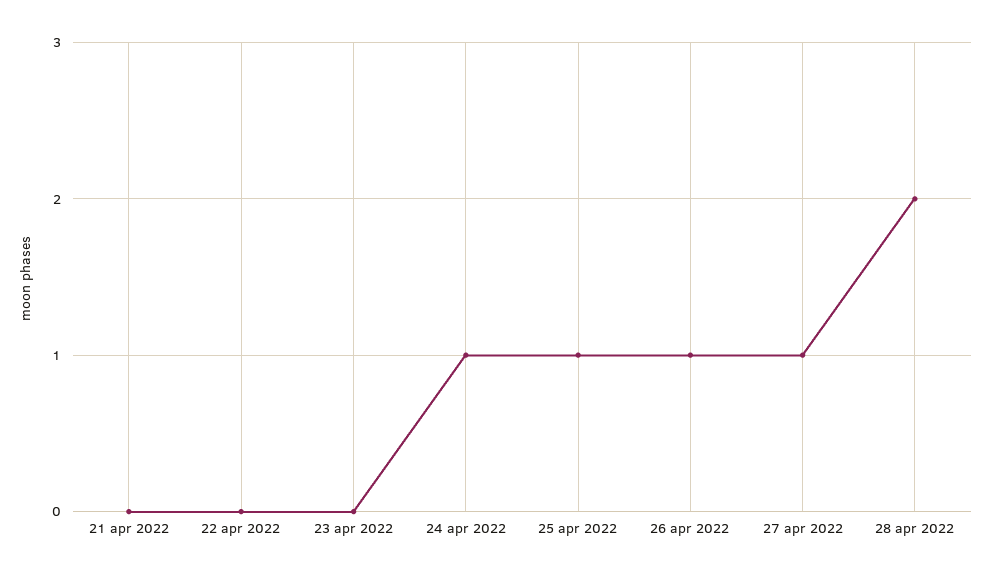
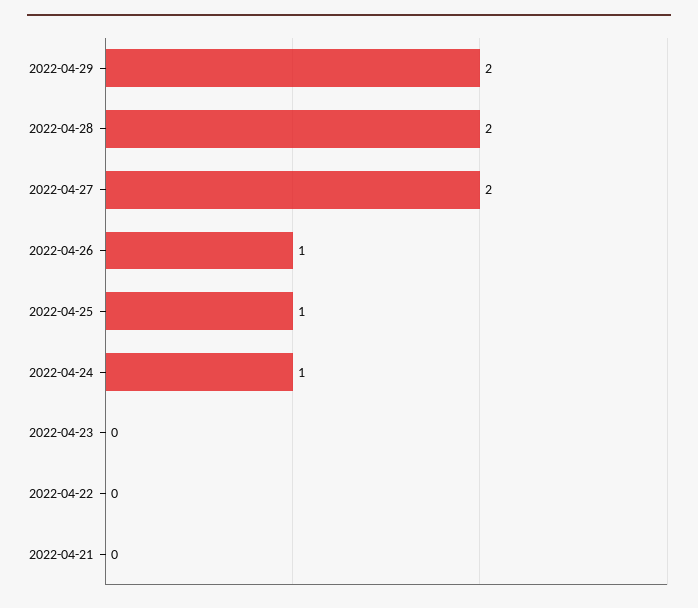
27 apr 2022: 1 -> 2
2022-04-29: none -> 2

